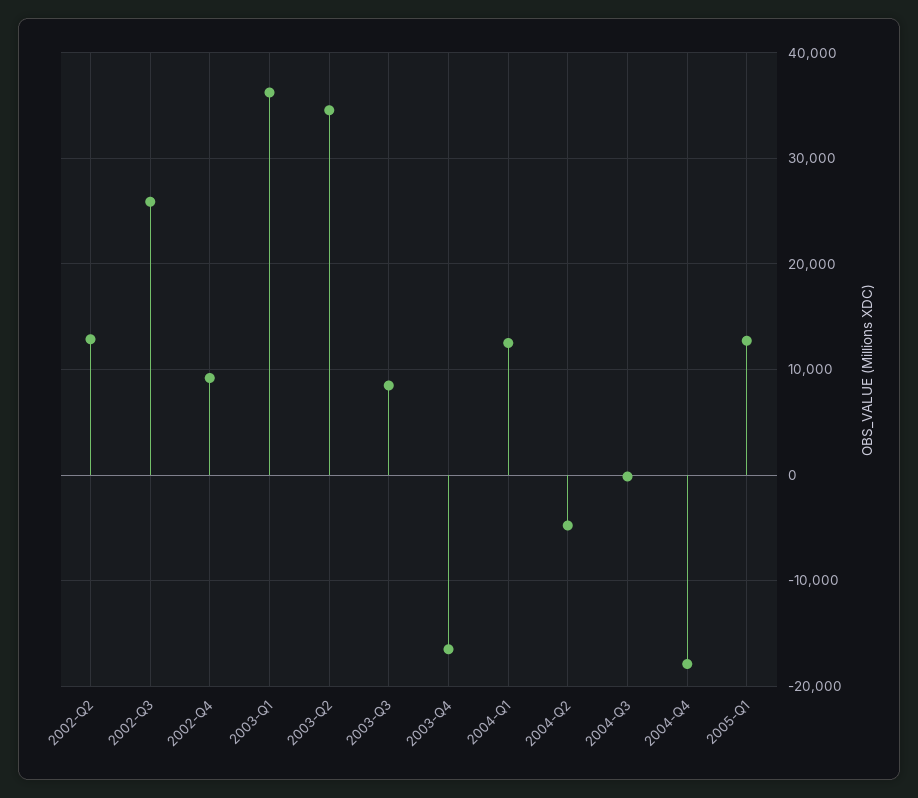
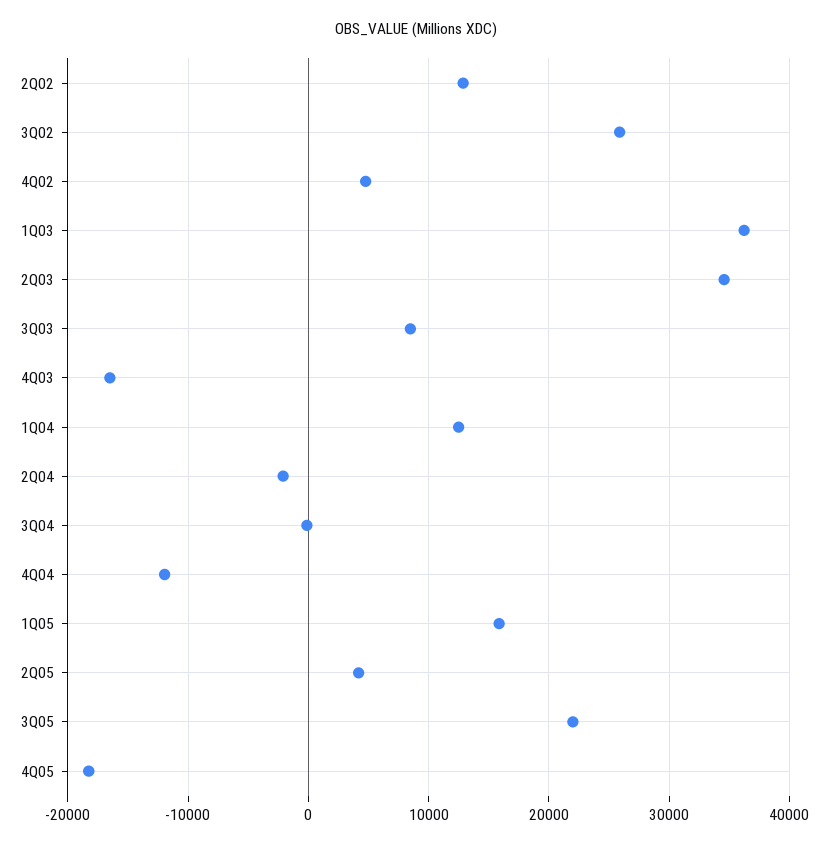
2002-Q4: 9000 -> 5000
2004-Q2: -5000 -> -2000
2004-Q4: -18000 -> -12000
2005-Q1: 13000 -> 16000
2Q05: none -> 4000
3Q05: none -> 22000
4Q05: none -> -18000

